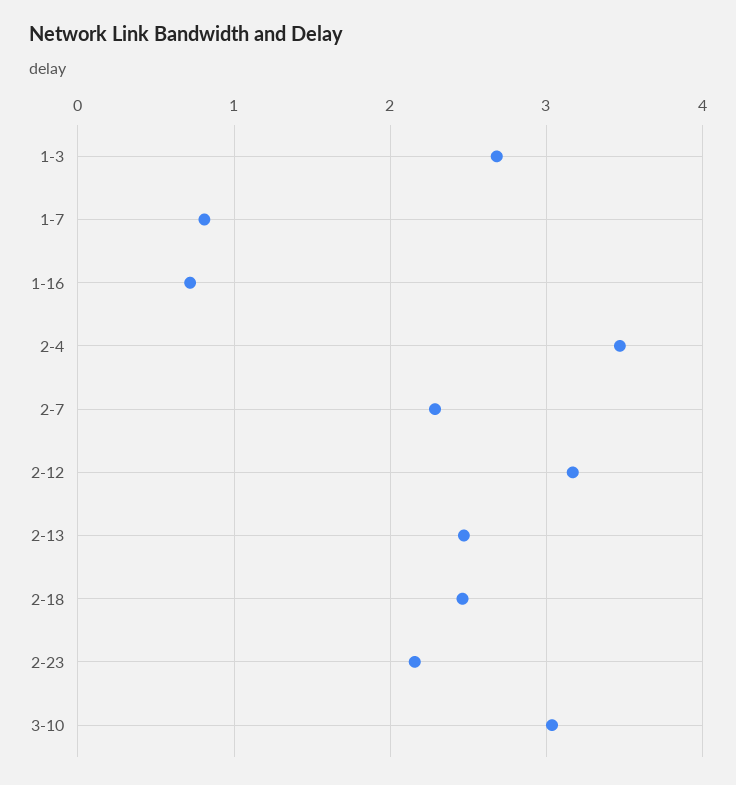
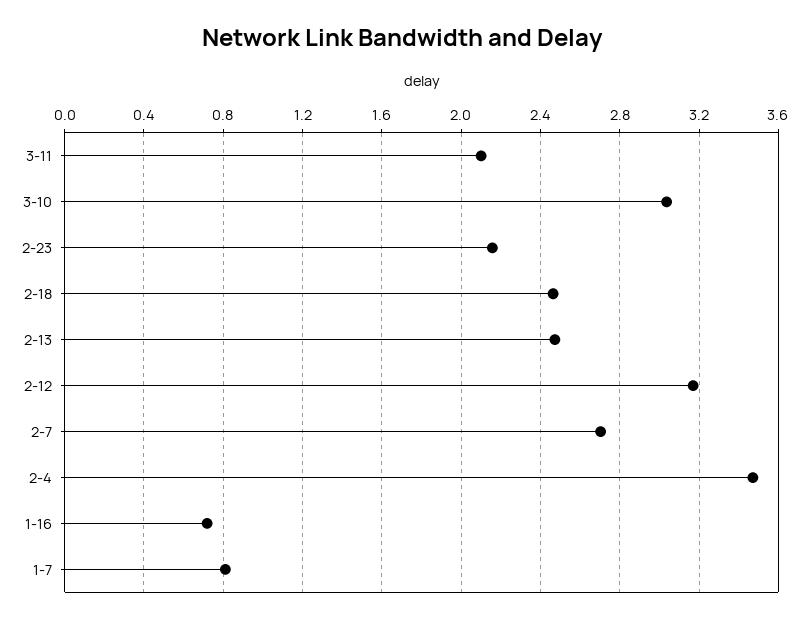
1-3: 2.7 -> none
2-7: 2.3 -> 2.7
3-11: none -> 2.1

